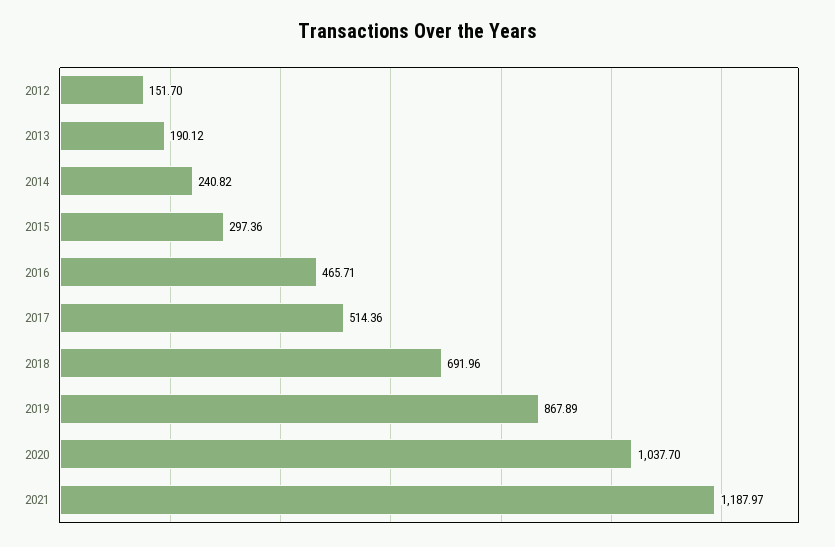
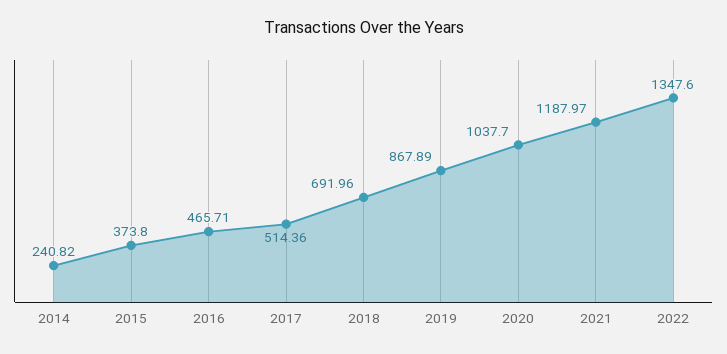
2012: 151.7 -> none
2013: 190.12 -> none
2015: 297.36 -> 373.8
2022: none -> 1347.6

